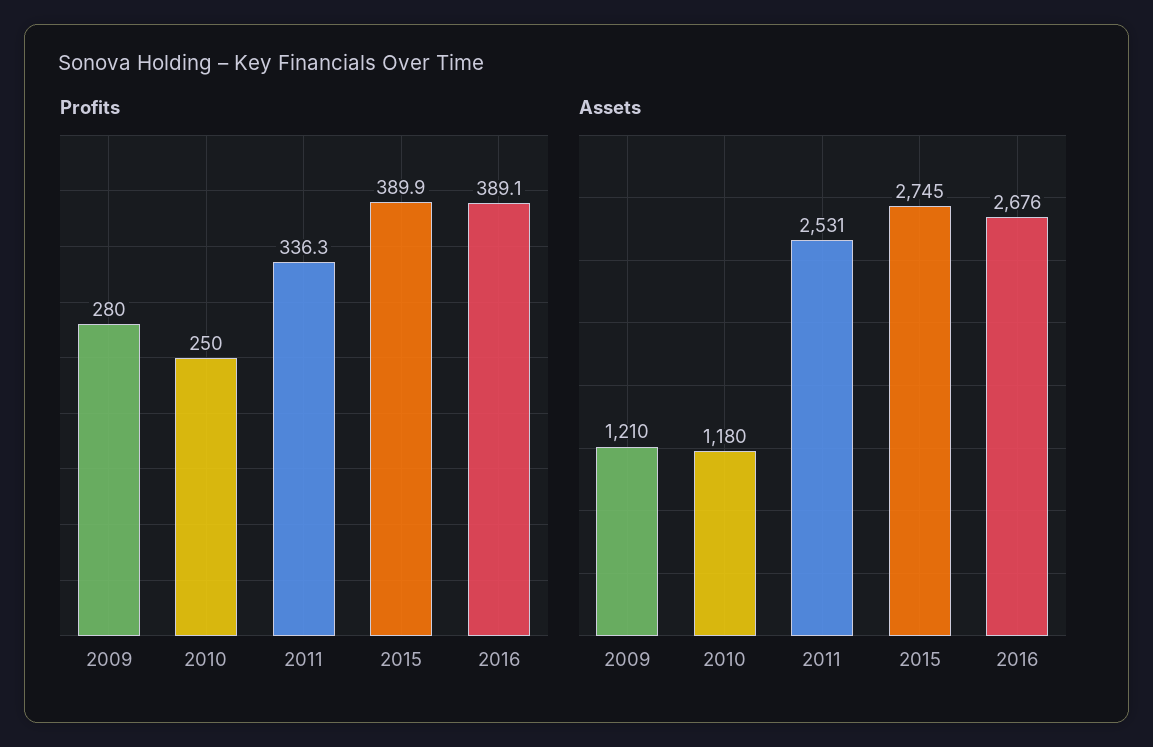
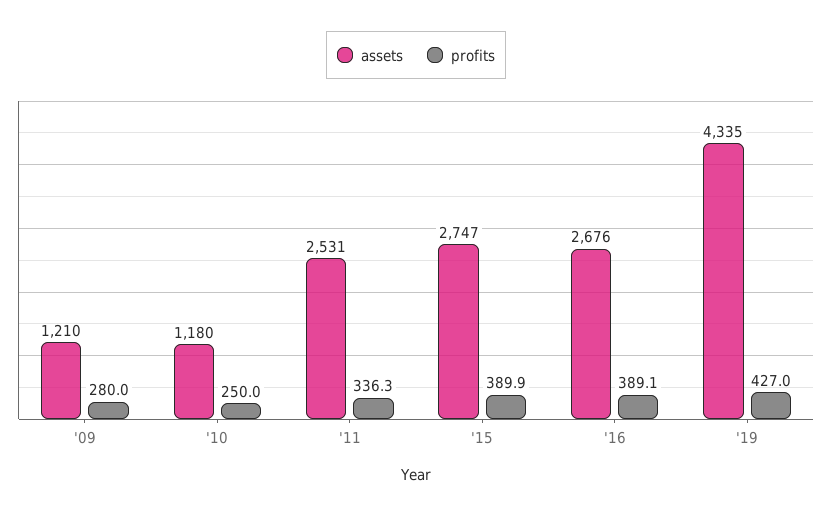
Assets, 2015: 2745 -> 2747
Assets, '19: none -> 4335
Profits, '19: none -> 427

